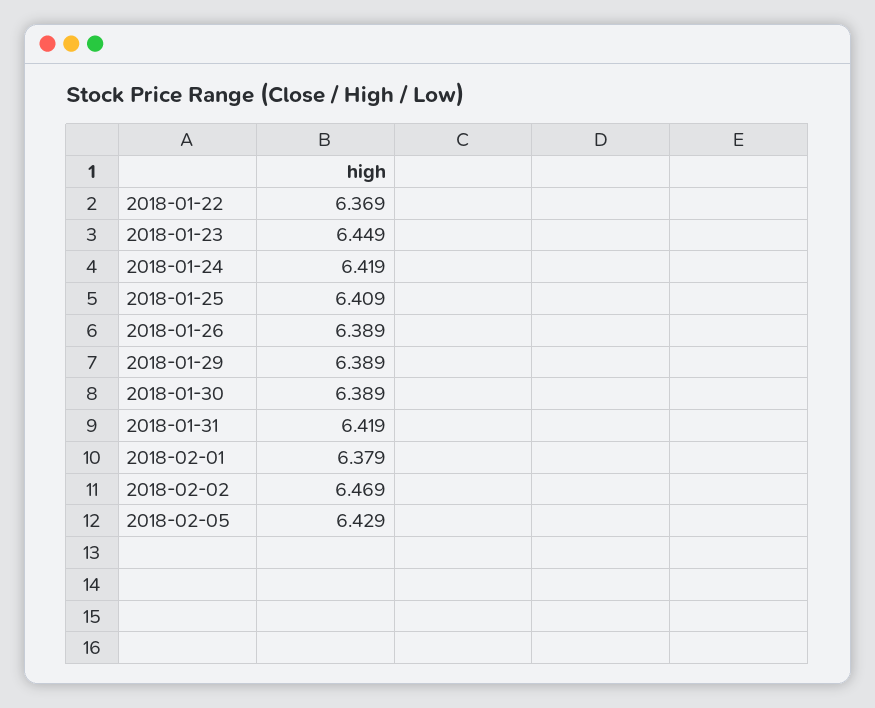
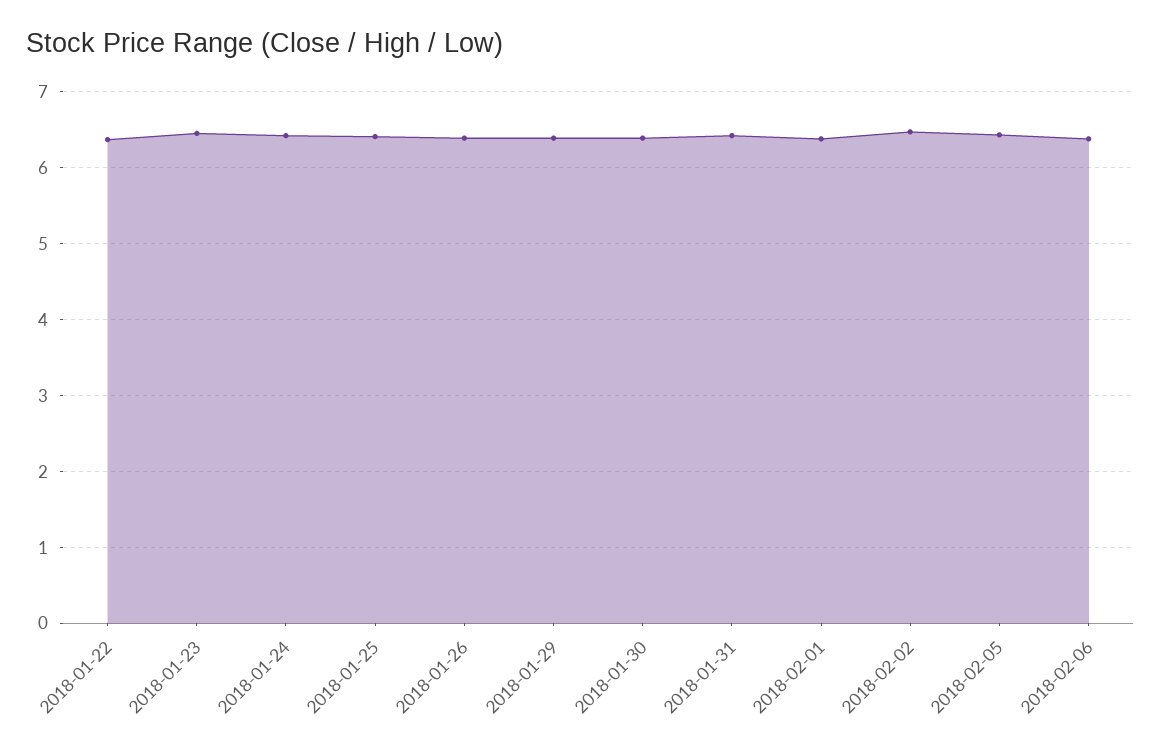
2018-02-06: none -> 6.4

